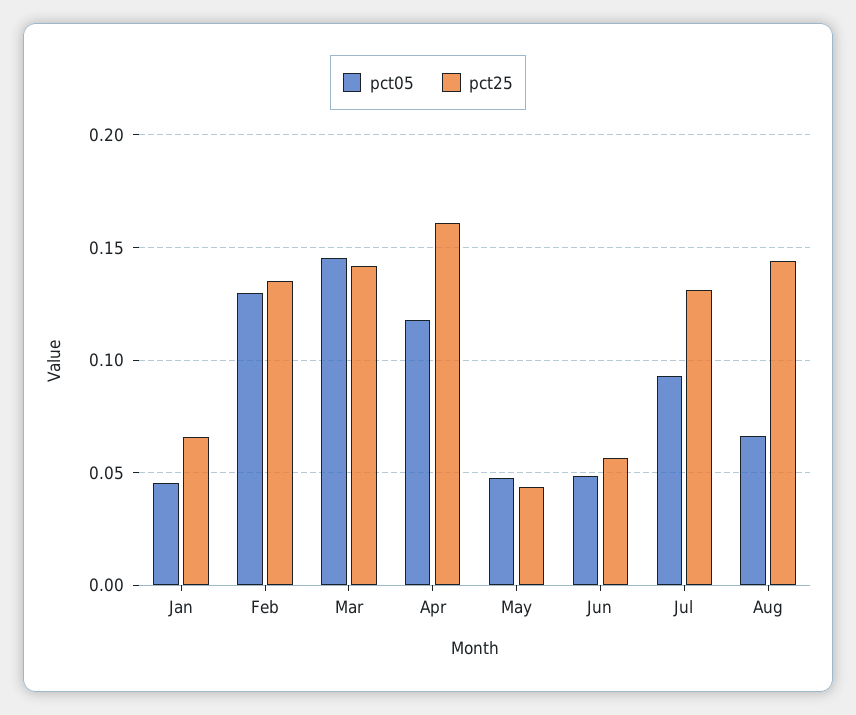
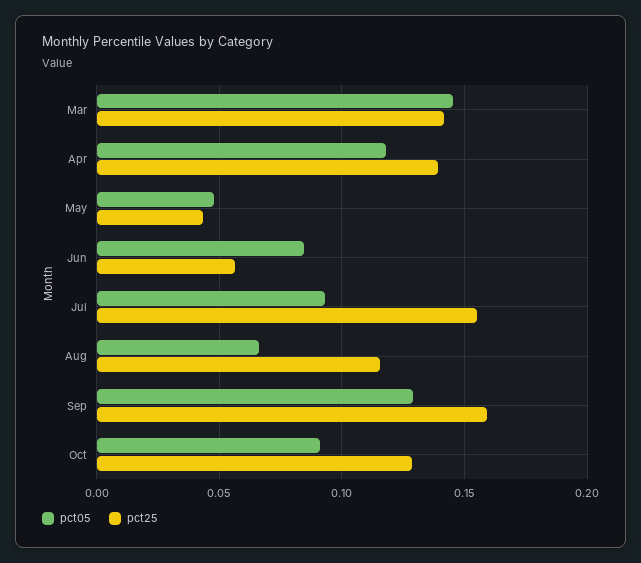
pct05, Jan: 0.045 -> none
pct25, Jan: 0.065 -> none
pct05, Feb: 0.13 -> none
pct25, Feb: 0.135 -> none
pct25, Apr: 0.16 -> 0.14
pct05, Jun: 0.05 -> 0.085
pct25, Jul: 0.13 -> 0.155
pct25, Aug: 0.145 -> 0.115
pct05, Sep: none -> 0.13
pct25, Sep: none -> 0.16
pct05, Oct: none -> 0.09
pct25, Oct: none -> 0.13

